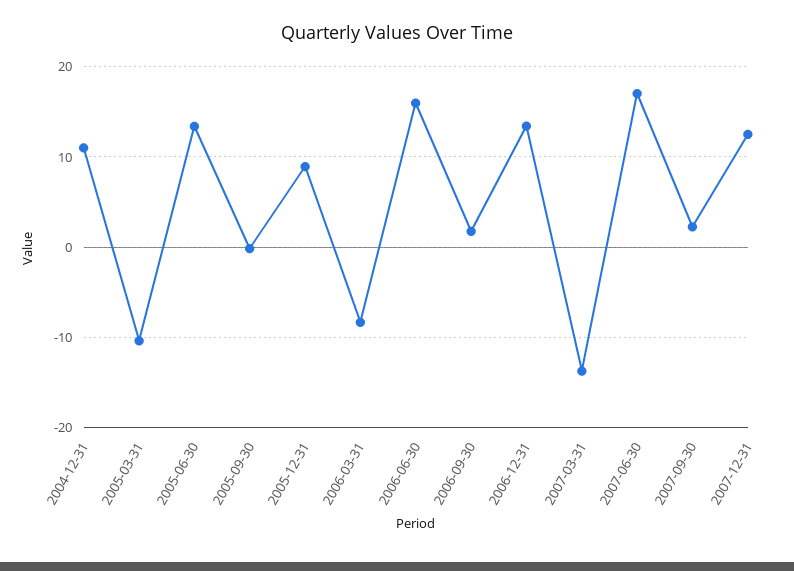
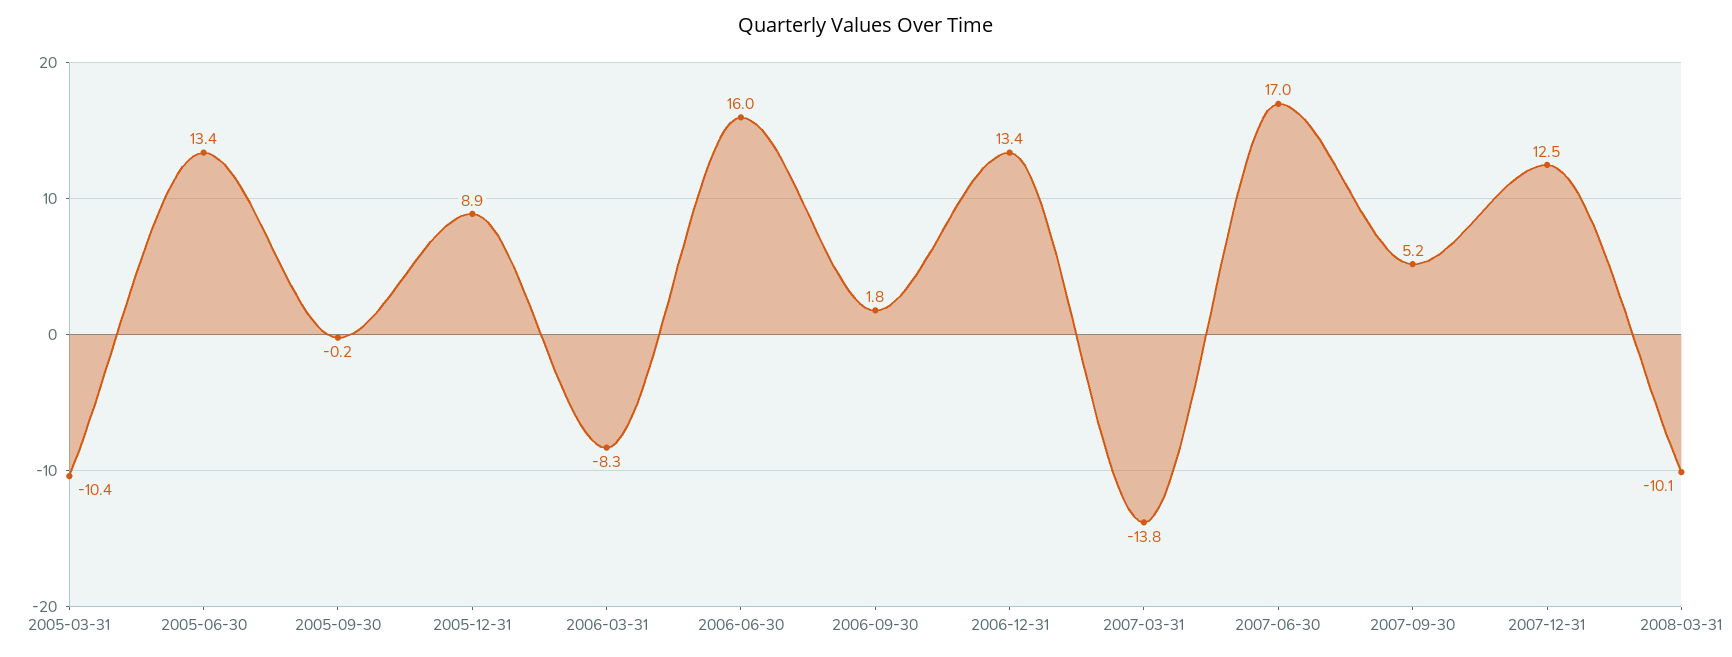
2004-12-31: 11 -> none
2007-09-30: 2 -> 5.2
2008-03-31: none -> -10.1

